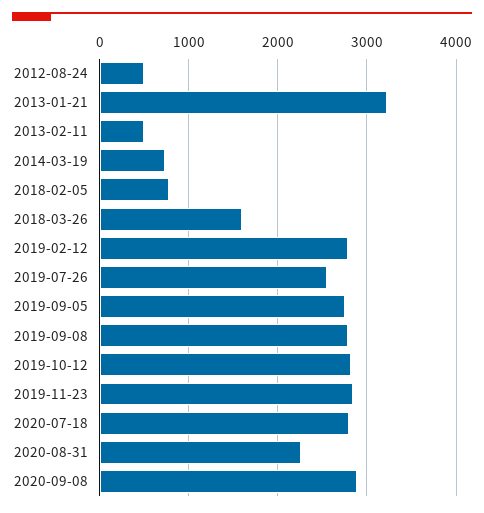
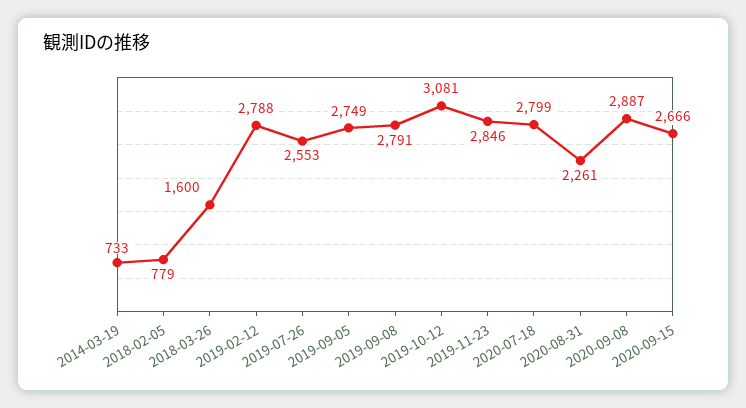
2012-08-24: 500 -> none
2013-01-21: 3200 -> none
2013-02-11: 500 -> none
2019-10-12: 2800 -> 3081
2020-09-15: none -> 2666

